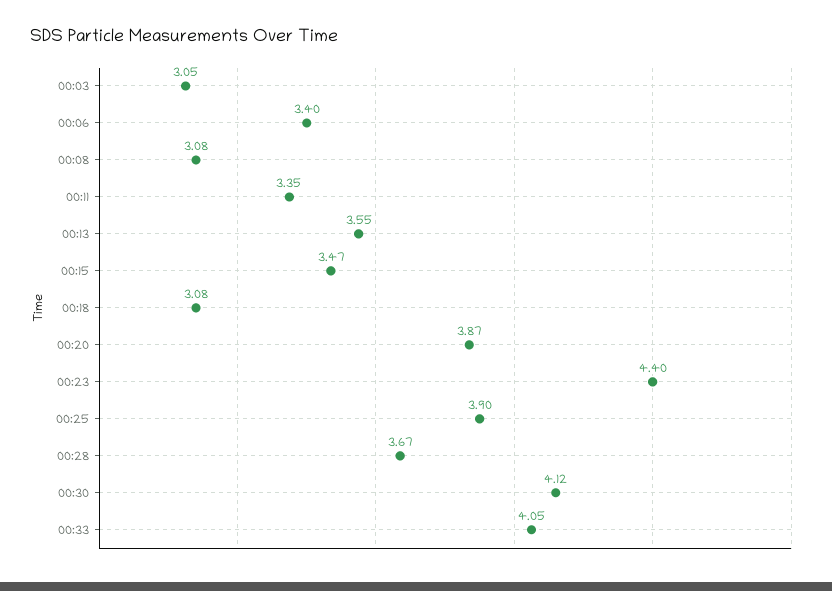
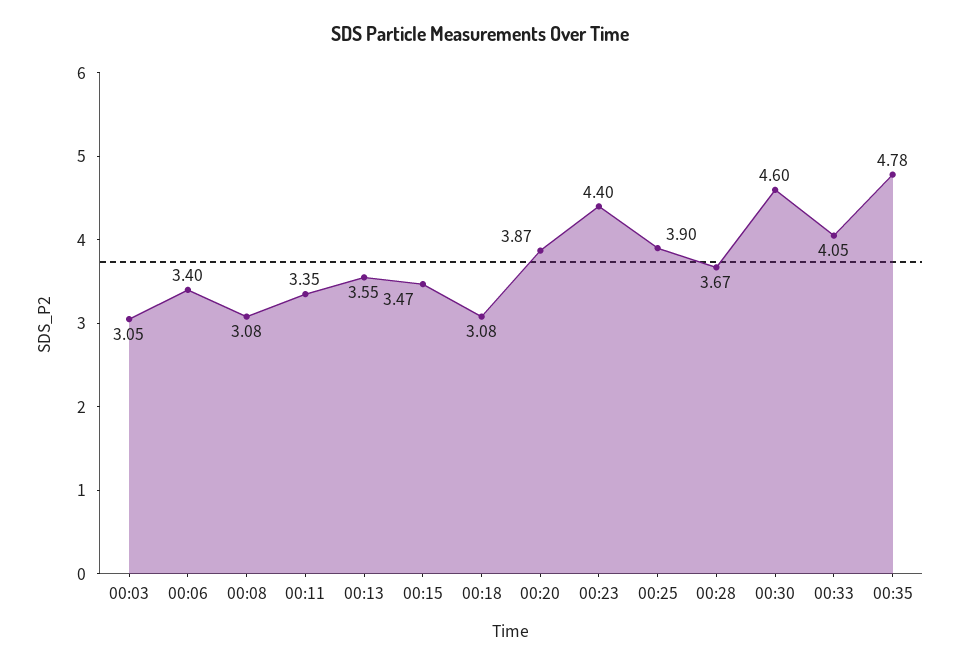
00:30: 4.12 -> 4.6
00:35: none -> 4.78

